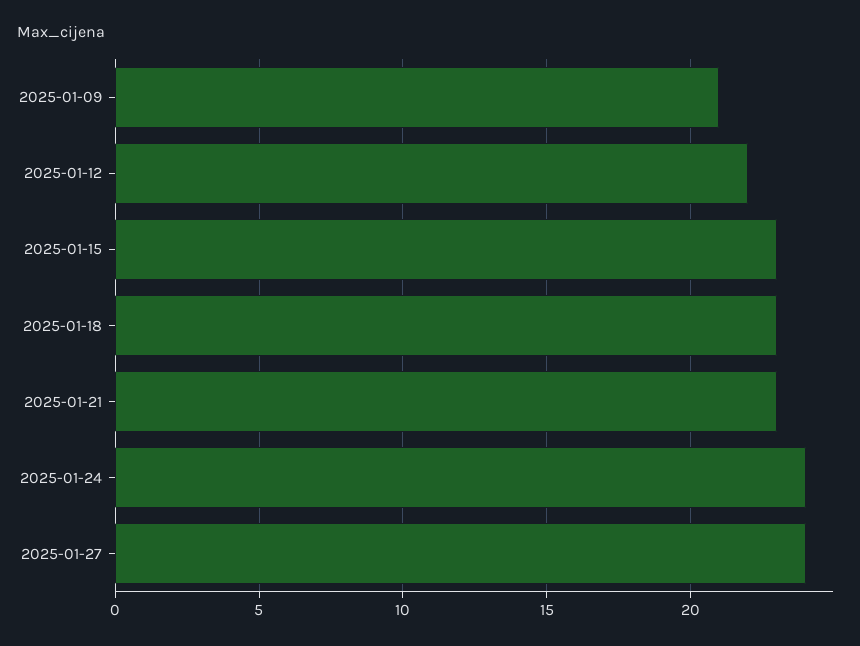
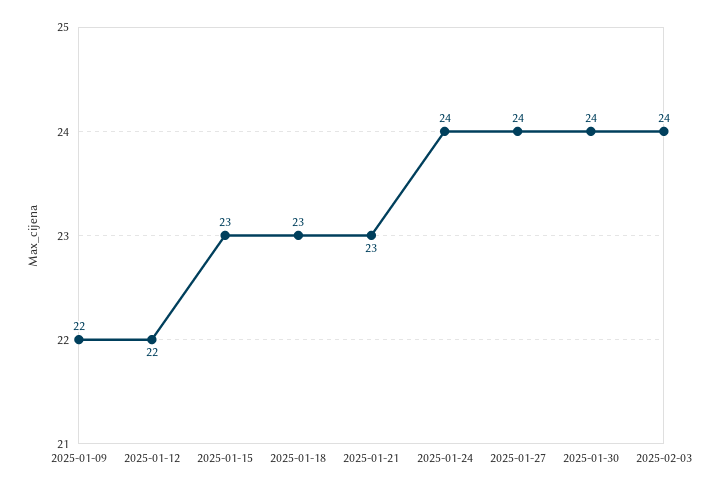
2025-01-09: 21 -> 22
2025-01-30: none -> 24
2025-02-03: none -> 24

